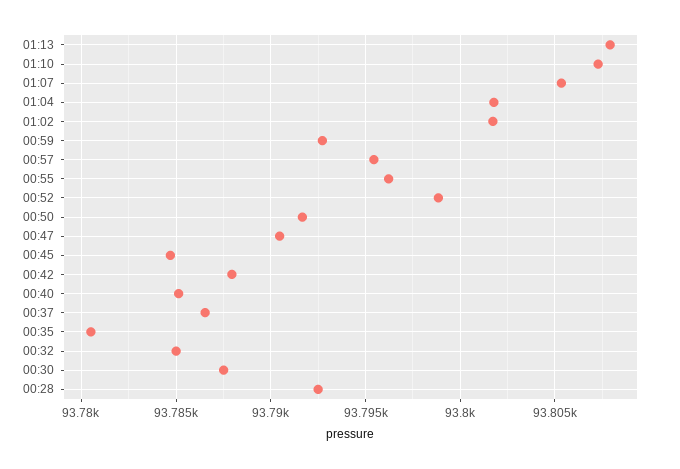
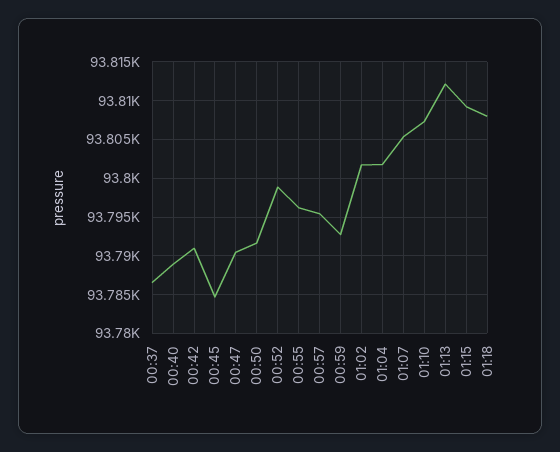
01:13: 93808 -> 93812
00:42: 93788 -> 93791
00:40: 93785 -> 93789
00:35: 93780.5 -> none
00:32: 93785 -> none
00:30: 93787.5 -> none
00:28: 93792.5 -> none
01:15: none -> 93809
01:18: none -> 93808

